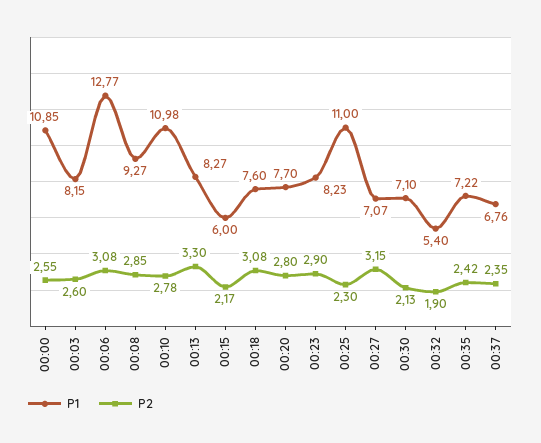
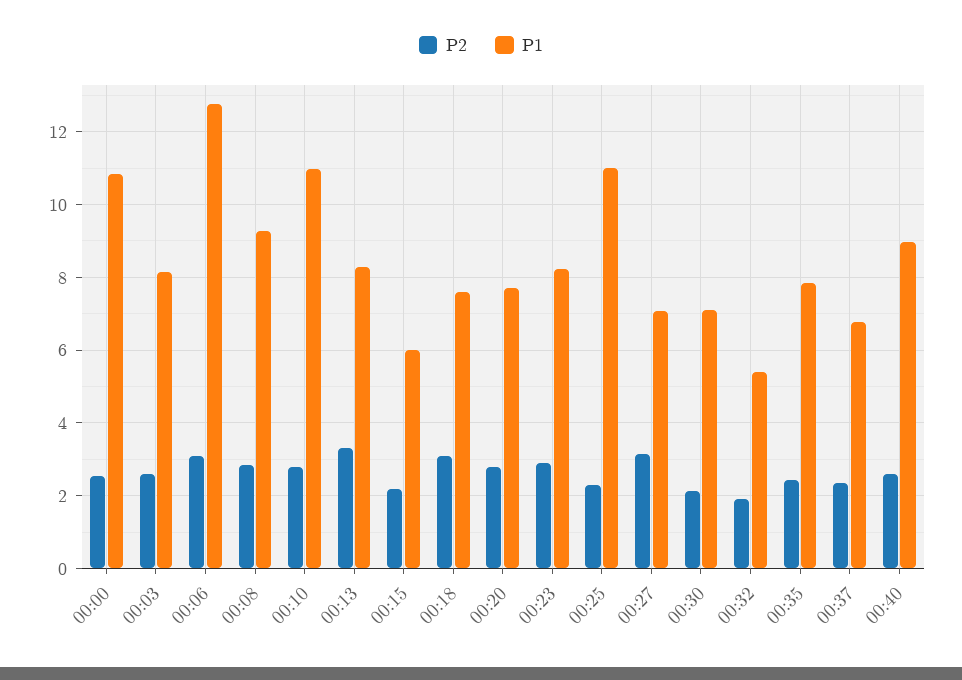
P1, 00:35: 7.22 -> 7.8
P2, 00:40: none -> 2.6
P1, 00:40: none -> 9

